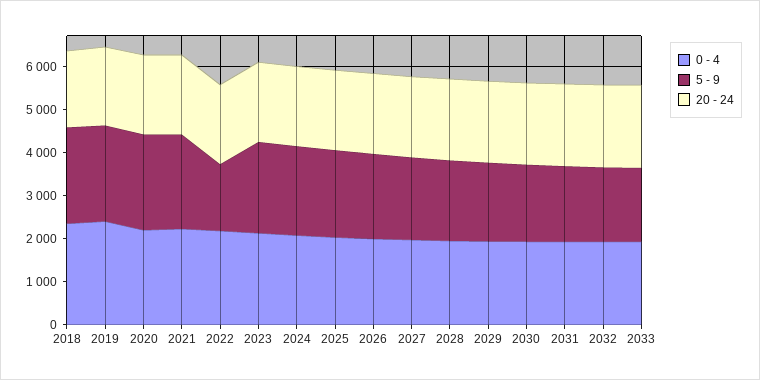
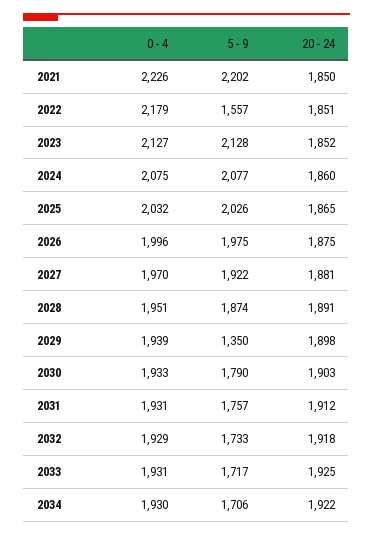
0 - 4, 2018: 2400 -> none
5 - 9, 2018: 2200 -> none
20 - 24, 2018: 1800 -> none
0 - 4, 2019: 2400 -> none
5 - 9, 2019: 2200 -> none
20 - 24, 2019: 1800 -> none
0 - 4, 2020: 2200 -> none
5 - 9, 2020: 2200 -> none
20 - 24, 2020: 1800 -> none
5 - 9, 2029: 1800 -> 1350
0 - 4, 2034: none -> 1930
5 - 9, 2034: none -> 1706
20 - 24, 2034: none -> 1922

